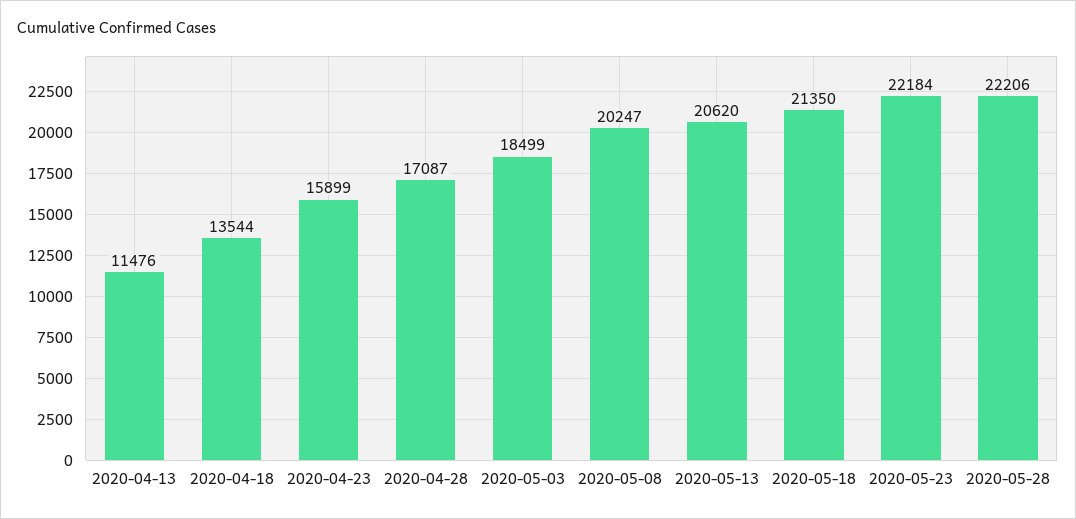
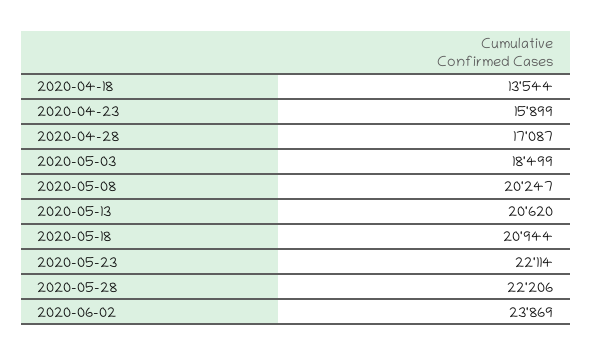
2020-04-13: 11476 -> none
2020-05-18: 21350 -> 20944
2020-05-23: 22184 -> 22114
2020-06-02: none -> 23869

